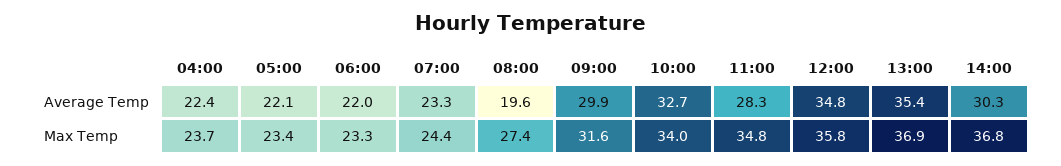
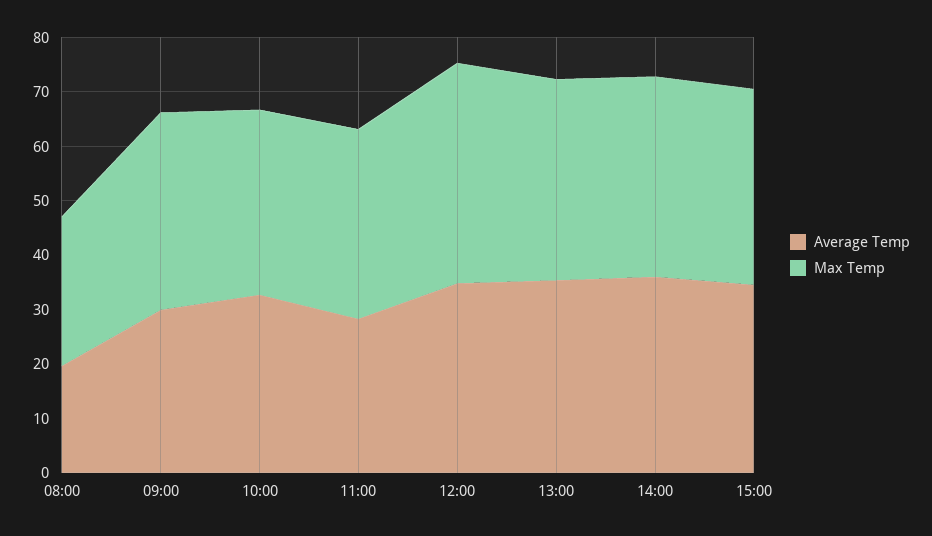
Average Temp, 04:00: 22.4 -> none
Average Temp, 05:00: 22.1 -> none
Average Temp, 06:00: 22 -> none
Average Temp, 07:00: 23.3 -> none
Average Temp, 14:00: 30.3 -> 36
Max Temp, 04:00: 23.7 -> none
Max Temp, 05:00: 23.4 -> none
Max Temp, 06:00: 23.3 -> none
Max Temp, 07:00: 24.4 -> none
Max Temp, 09:00: 31.6 -> 36
Max Temp, 12:00: 35.8 -> 40
Average Temp, 15:00: none -> 34
Max Temp, 15:00: none -> 36

